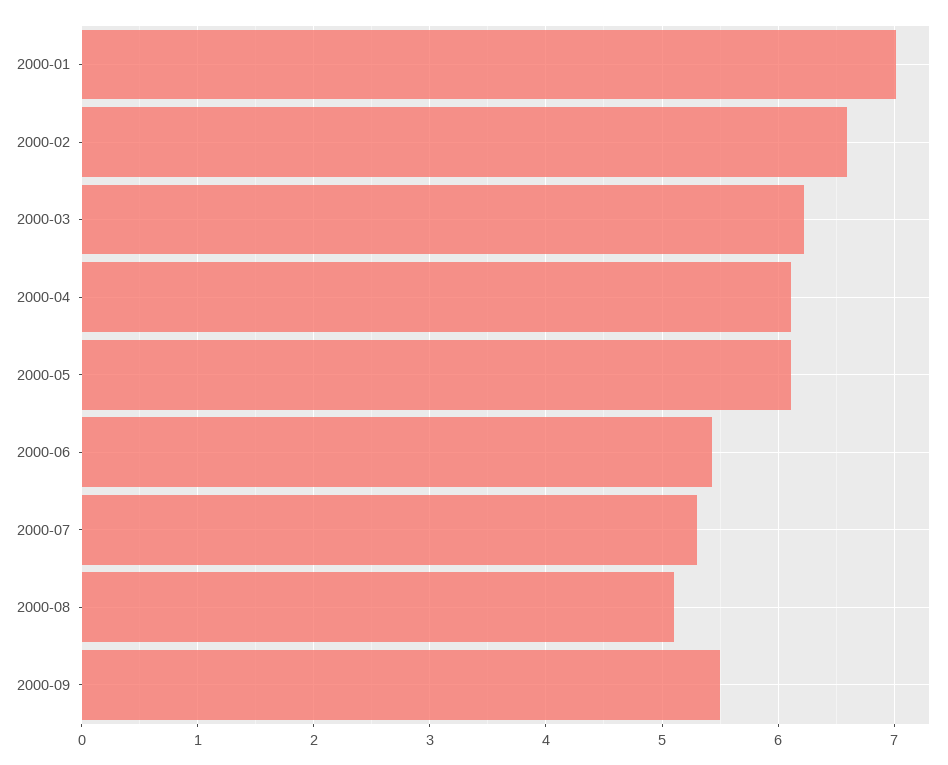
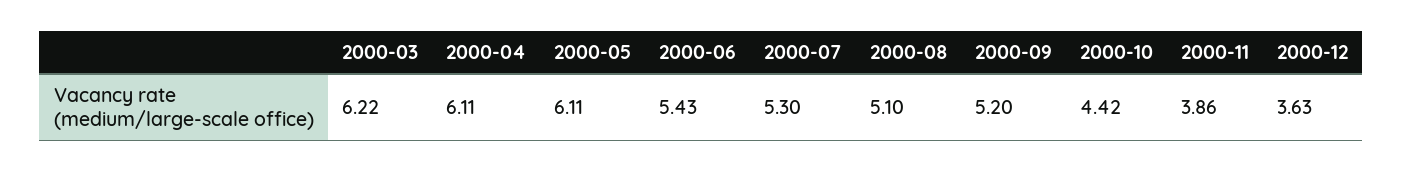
2000-01: 7 -> none
2000-02: 6.6 -> none
2000-09: 5.5 -> 5.2
2000-10: none -> 4.42
2000-11: none -> 3.86
2000-12: none -> 3.63

